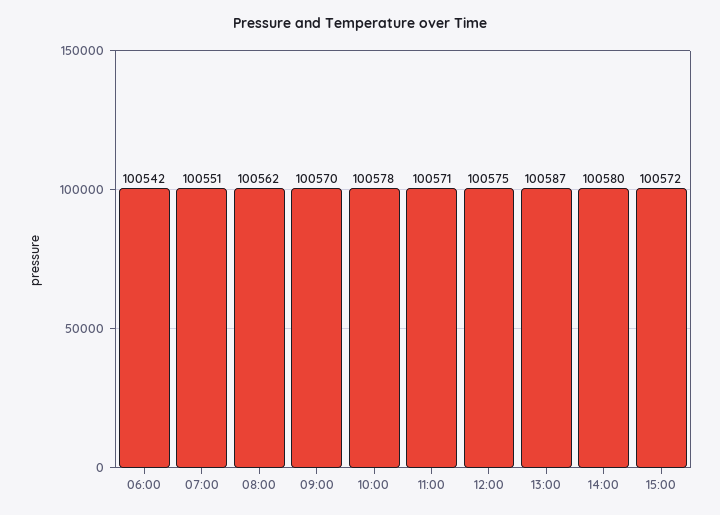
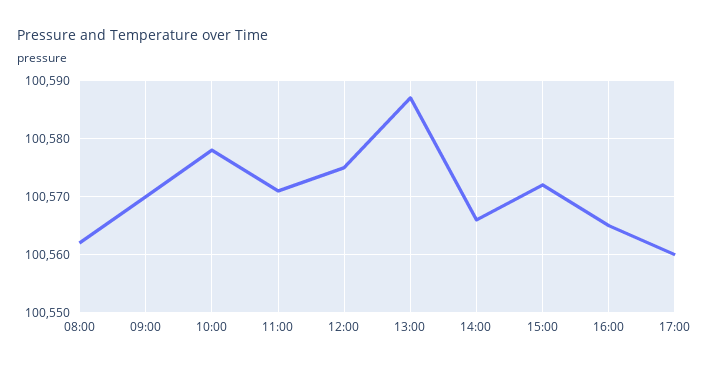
06:00: 100542 -> none
07:00: 100551 -> none
14:00: 100580 -> 100565
16:00: none -> 100565
17:00: none -> 100560

